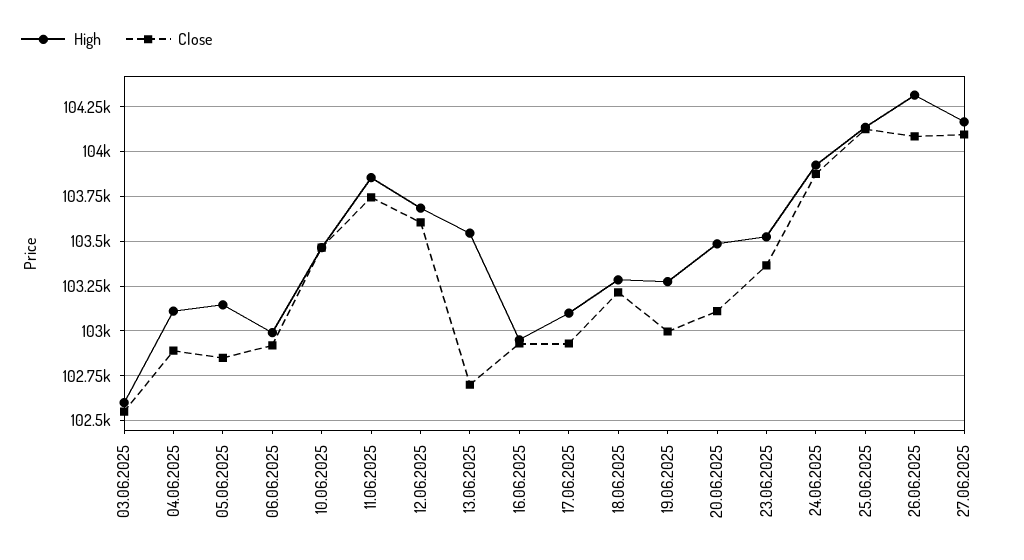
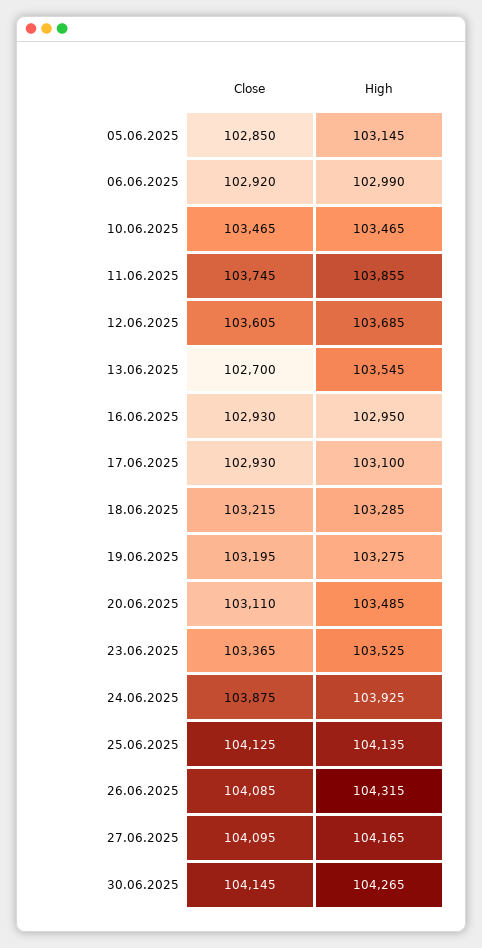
High, 03.06.2025: 102600 -> none
Close, 03.06.2025: 102550 -> none
High, 04.06.2025: 103100 -> none
Close, 04.06.2025: 102900 -> none
Close, 19.06.2025: 103000 -> 103195
Close, 30.06.2025: none -> 104145
High, 30.06.2025: none -> 104265

